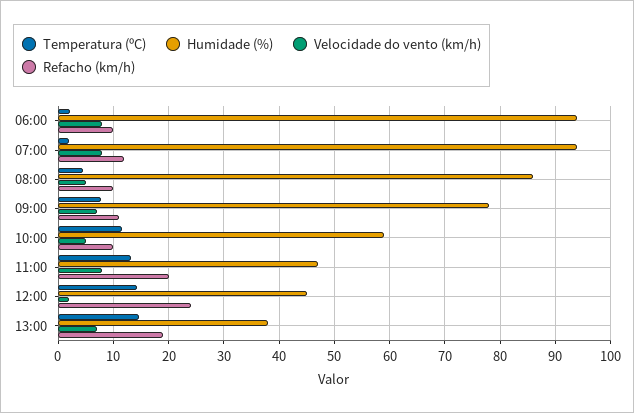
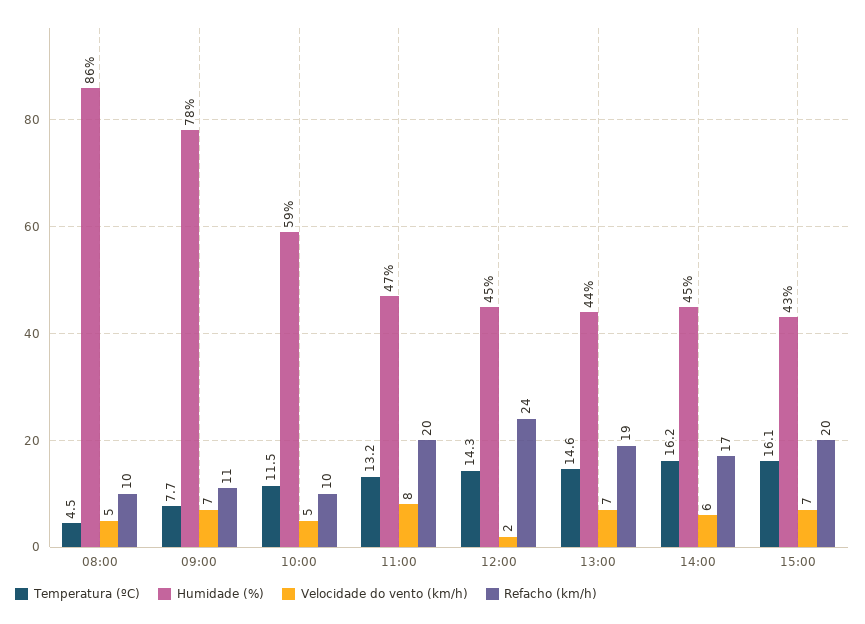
Temperatura (ºC), 06:00: 2 -> none
Humidade (%), 06:00: 94 -> none
Velocidade do vento (km/h), 06:00: 8 -> none
Refacho (km/h), 06:00: 10 -> none
Temperatura (ºC), 07:00: 2 -> none
Humidade (%), 07:00: 94 -> none
Velocidade do vento (km/h), 07:00: 8 -> none
Refacho (km/h), 07:00: 12 -> none
Humidade (%), 13:00: 38 -> 44
Temperatura (ºC), 14:00: none -> 16.2
Humidade (%), 14:00: none -> 45
Velocidade do vento (km/h), 14:00: none -> 6
Refacho (km/h), 14:00: none -> 17
Temperatura (ºC), 15:00: none -> 16.1
Humidade (%), 15:00: none -> 43
Velocidade do vento (km/h), 15:00: none -> 7
Refacho (km/h), 15:00: none -> 20

